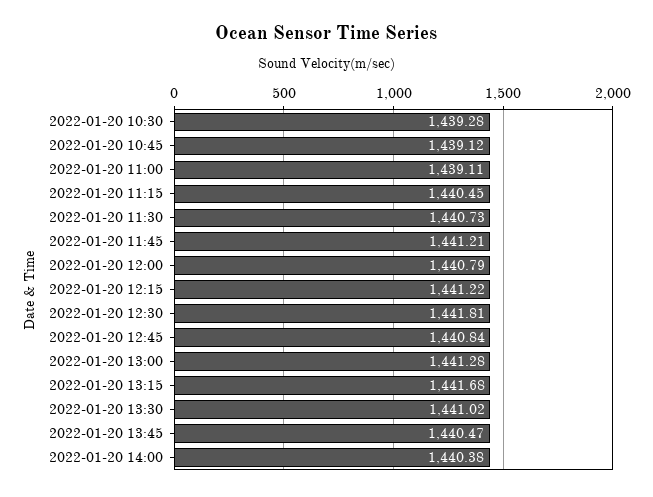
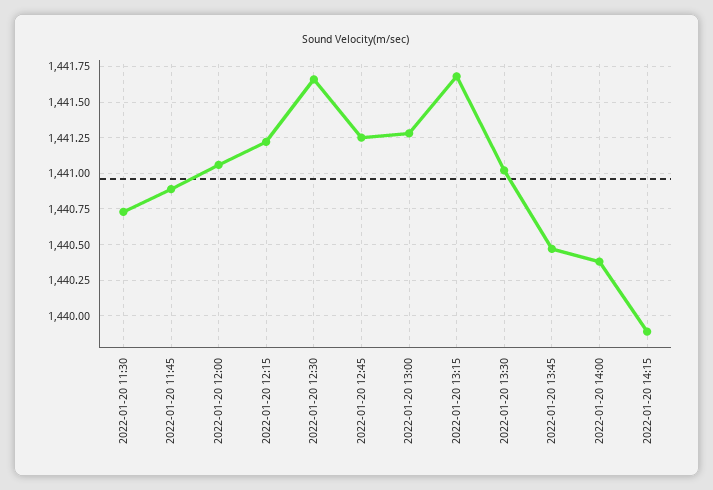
2022-01-20 10:30: 1439.28 -> none
2022-01-20 10:45: 1439.12 -> none
2022-01-20 11:00: 1439.11 -> none
2022-01-20 11:15: 1440.45 -> none
2022-01-20 11:45: 1441.21 -> 1440.9
2022-01-20 12:00: 1440.79 -> 1441.05
2022-01-20 12:30: 1441.81 -> 1441.65
2022-01-20 12:45: 1440.84 -> 1441.25
2022-01-20 14:15: none -> 1439.9

